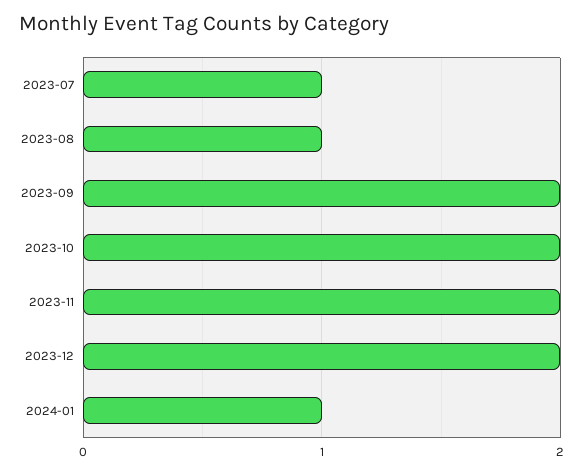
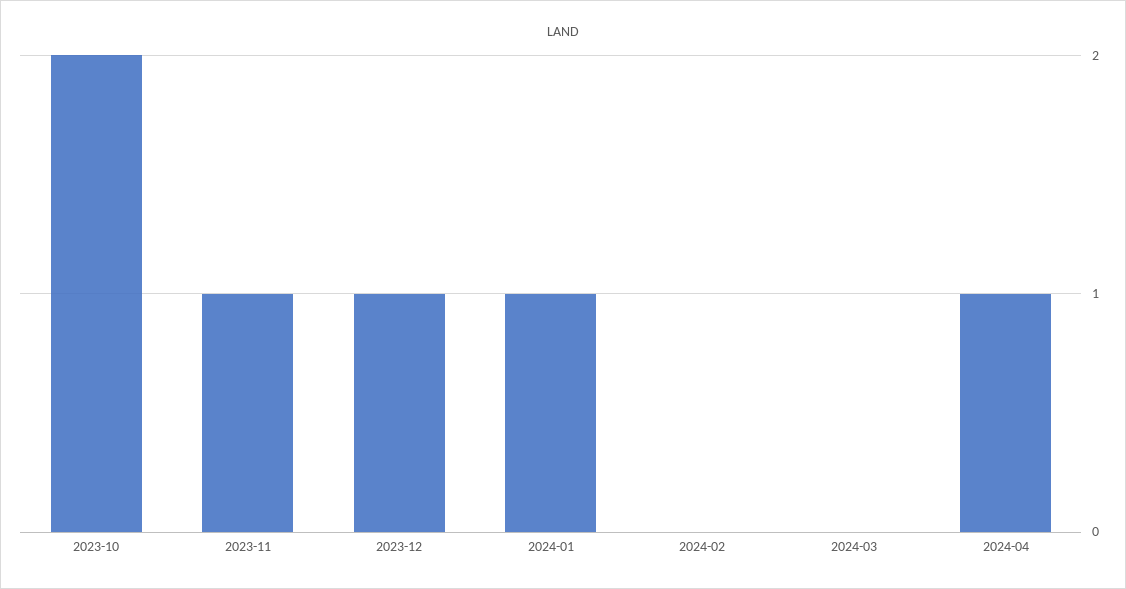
2023-07: 1 -> none
2023-08: 1 -> none
2023-09: 2 -> none
2023-11: 2 -> 1
2023-12: 2 -> 1
2024-02: none -> 0
2024-03: none -> 0
2024-04: none -> 1

